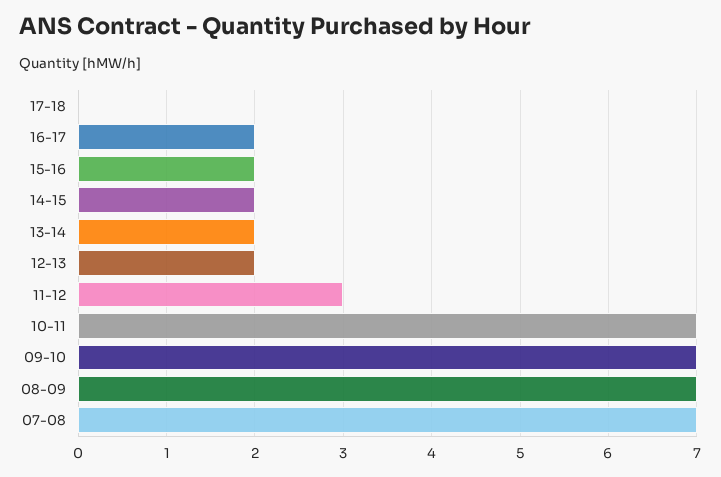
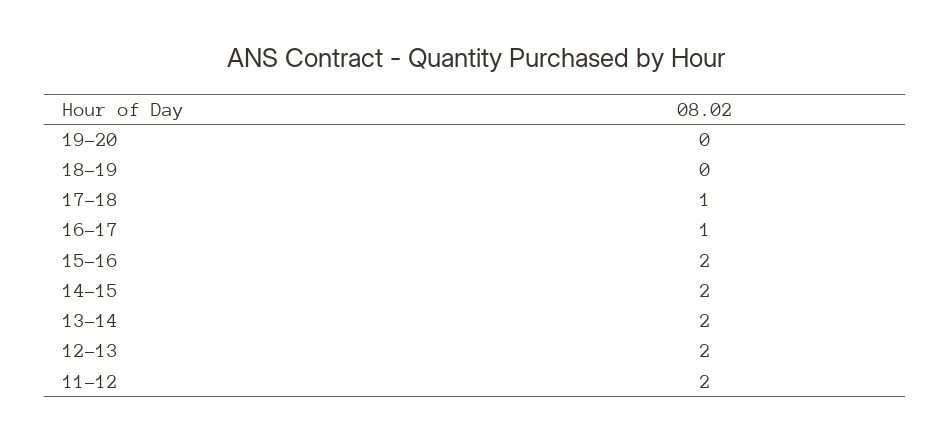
17-18: 0 -> 1
16-17: 2 -> 1
11-12: 3 -> 2
10-11: 7 -> none
09-10: 7 -> none
08-09: 7 -> none
07-08: 7 -> none
19-20: none -> 0
18-19: none -> 0

